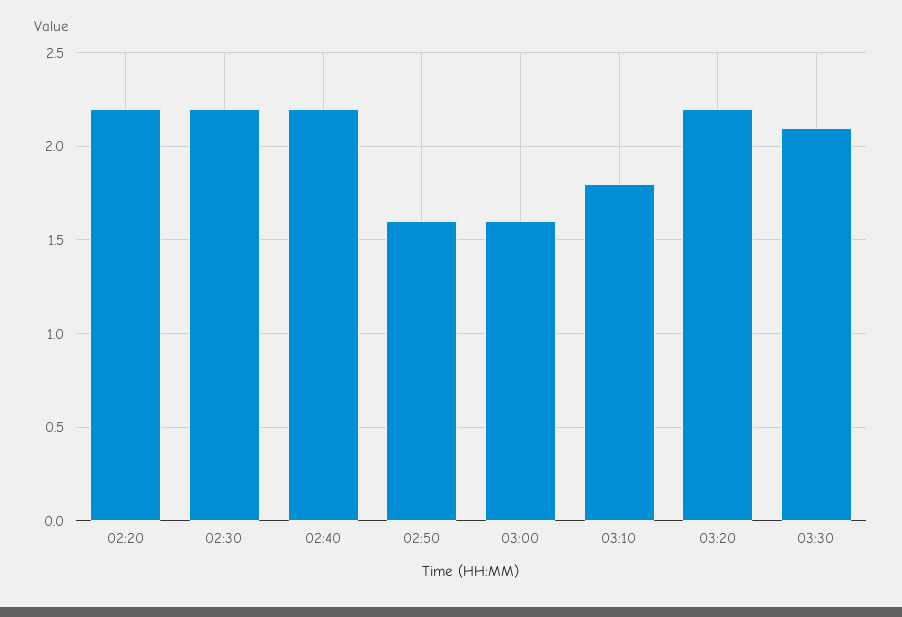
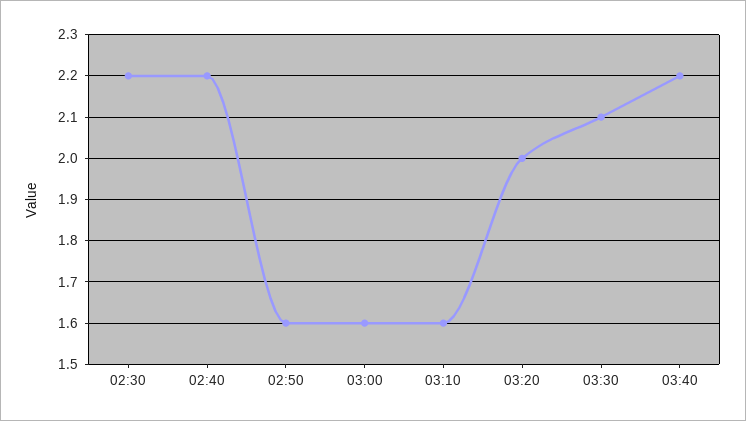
02:20: 2.2 -> none
03:10: 1.8 -> 1.6
03:20: 2.2 -> 2
03:40: none -> 2.2

